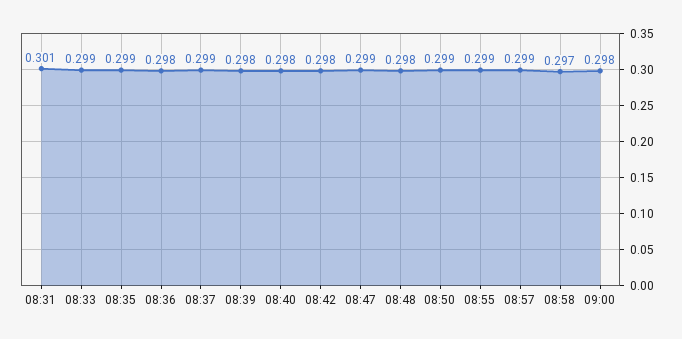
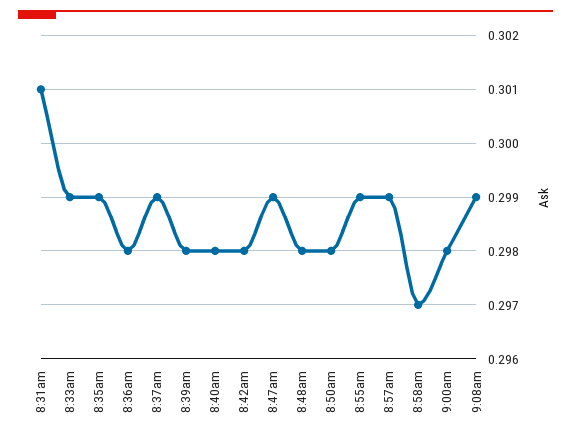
08:50: 0.299 -> 0.298
9:08am: none -> 0.299

